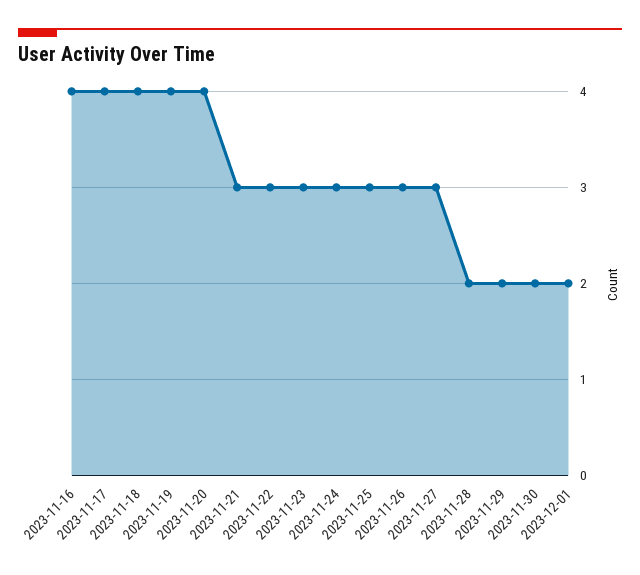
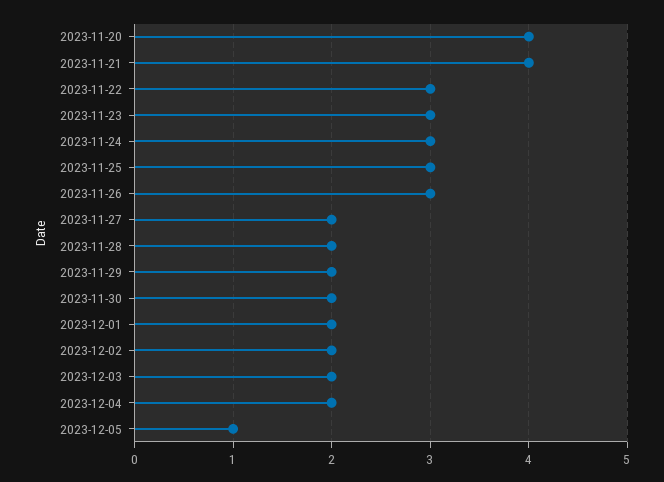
2023-11-16: 4 -> none
2023-11-17: 4 -> none
2023-11-18: 4 -> none
2023-11-19: 4 -> none
2023-11-21: 3 -> 4
2023-11-27: 3 -> 2
2023-12-02: none -> 2
2023-12-03: none -> 2
2023-12-04: none -> 2
2023-12-05: none -> 1

